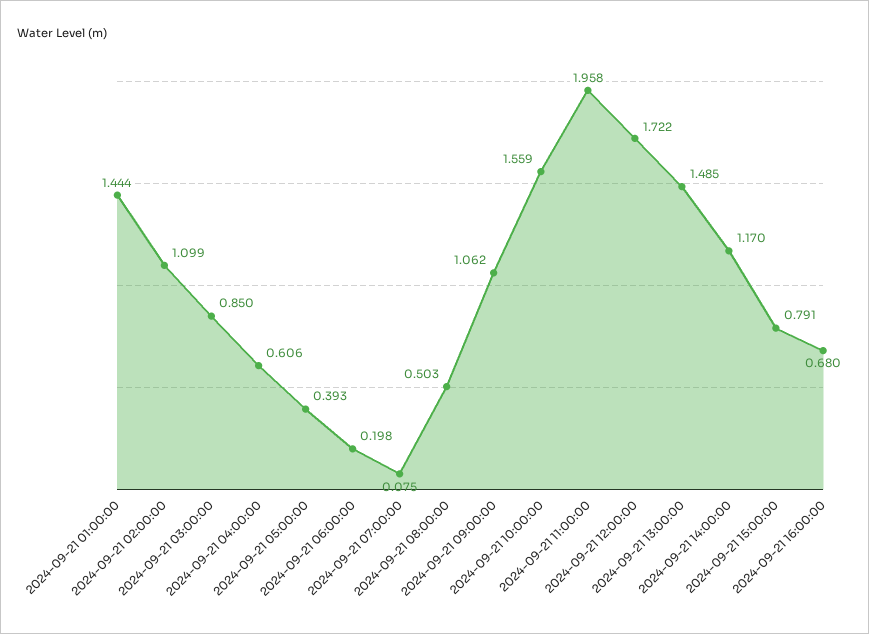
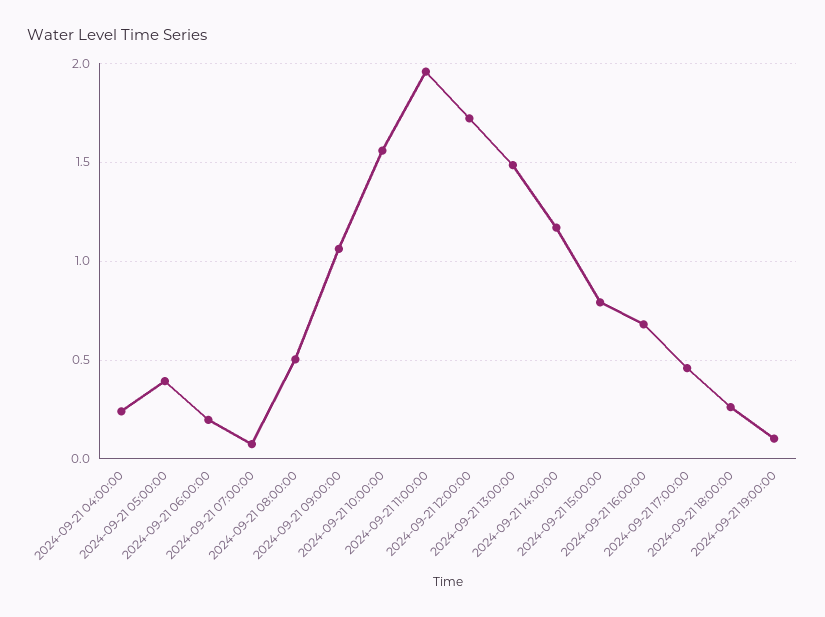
2024-09-21 01:00:00: 1.444 -> none
2024-09-21 02:00:00: 1.099 -> none
2024-09-21 03:00:00: 0.85 -> none
2024-09-21 04:00:00: 0.606 -> 0.25
2024-09-21 17:00:00: none -> 0.45
2024-09-21 18:00:00: none -> 0.25
2024-09-21 19:00:00: none -> 0.1

